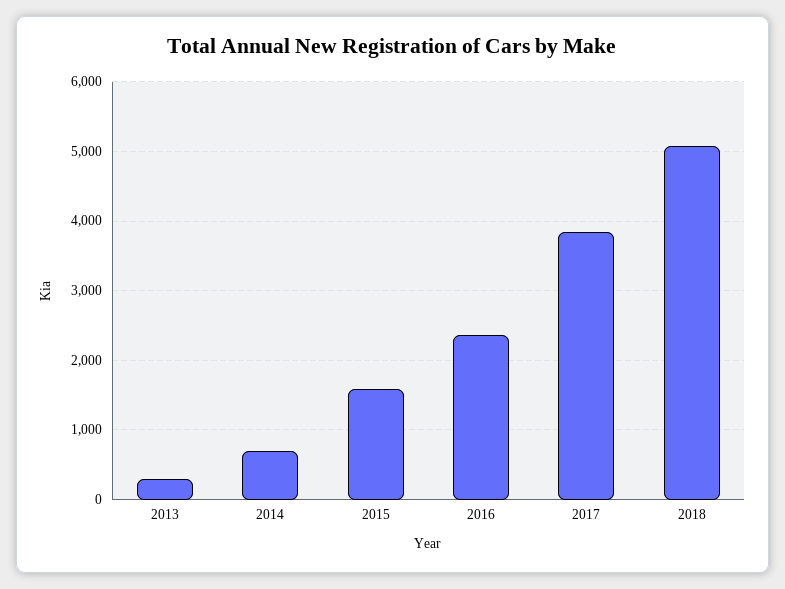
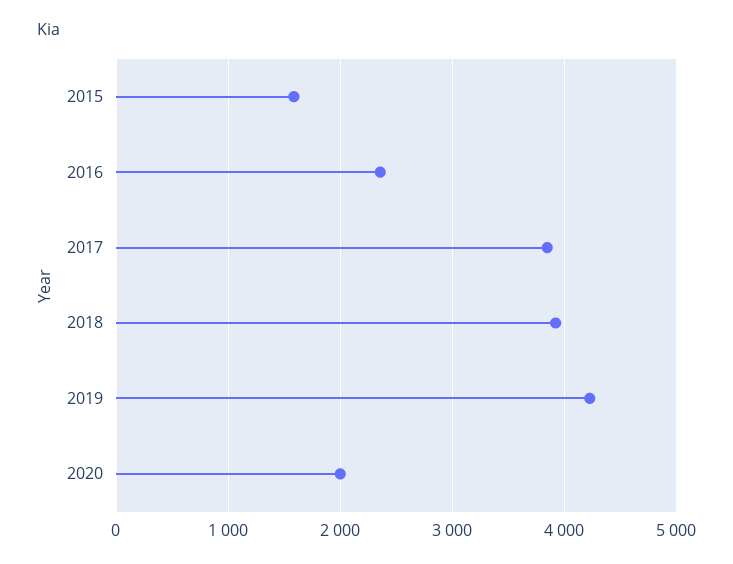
2013: 300 -> none
2014: 700 -> none
2018: 5100 -> 3900
2019: none -> 4200
2020: none -> 2000

